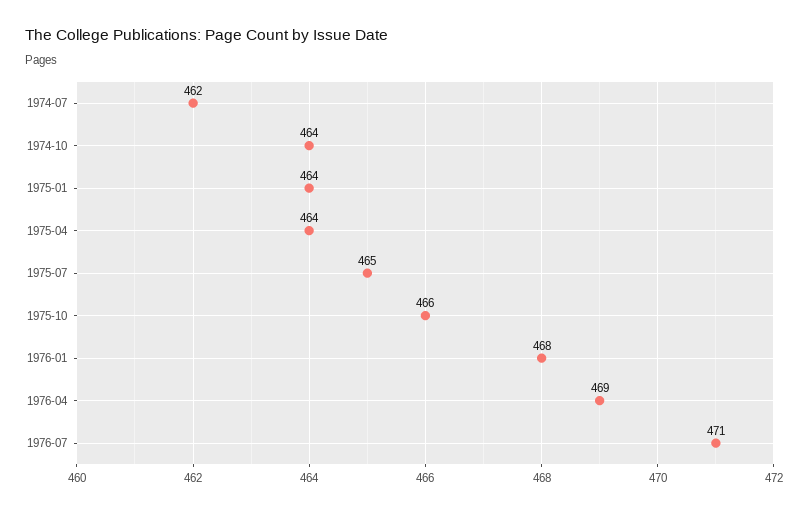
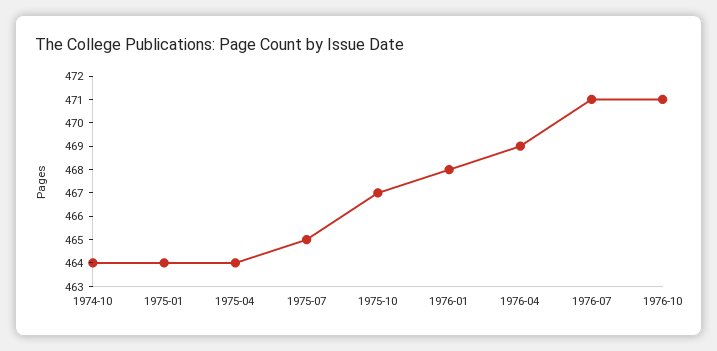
1974-07: 462 -> none
1975-10: 466 -> 467
1976-10: none -> 471

